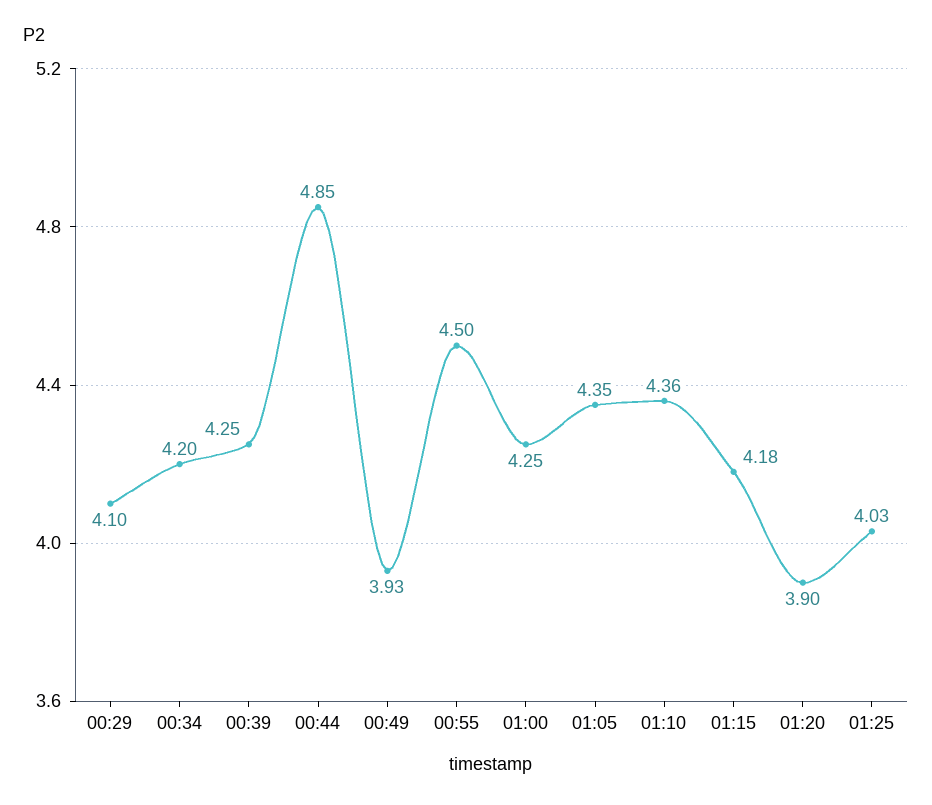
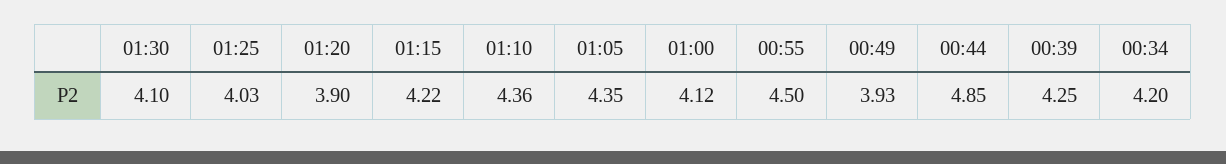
00:29: 4.1 -> none
01:00: 4.25 -> 4.12
01:15: 4.18 -> 4.22
01:30: none -> 4.1

